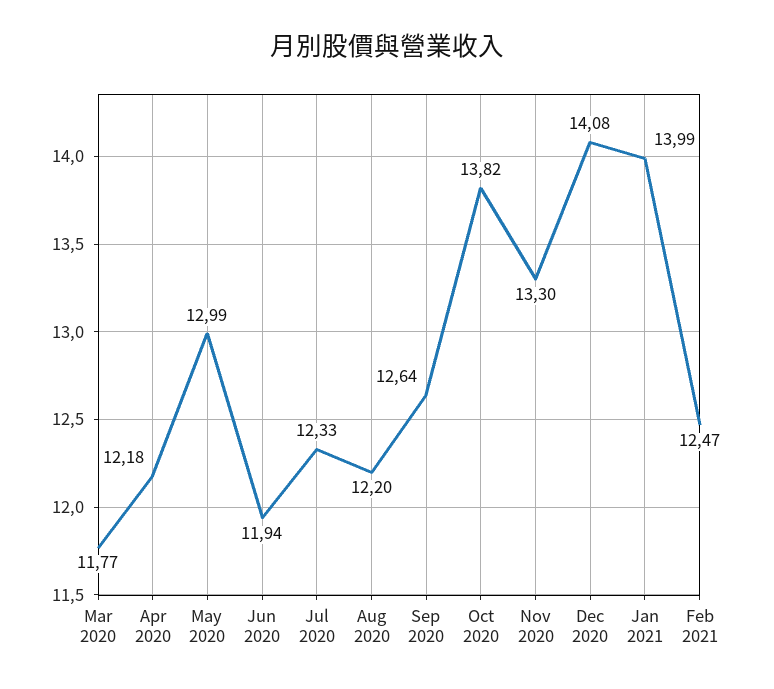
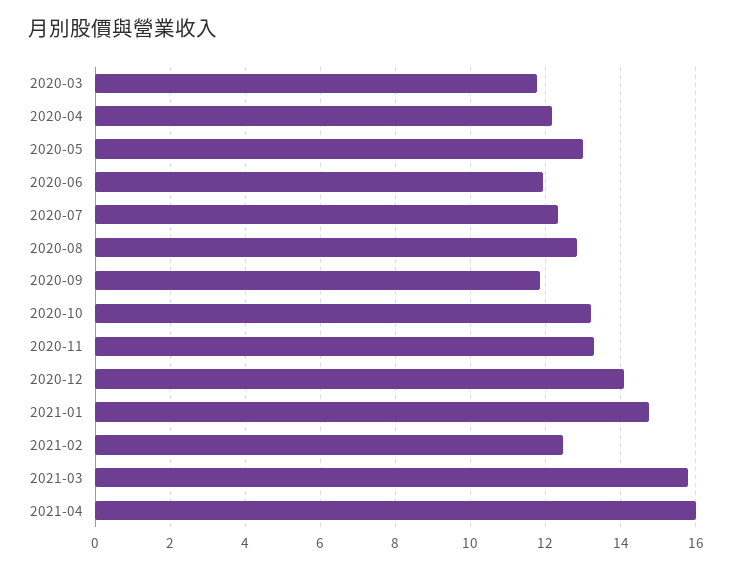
Aug 2020: 12.2 -> 12.8
Sep 2020: 12.64 -> 11.8
Oct 2020: 13.82 -> 13.2
Jan 2021: 13.99 -> 14.8
2021-03: none -> 15.8
2021-04: none -> 16

